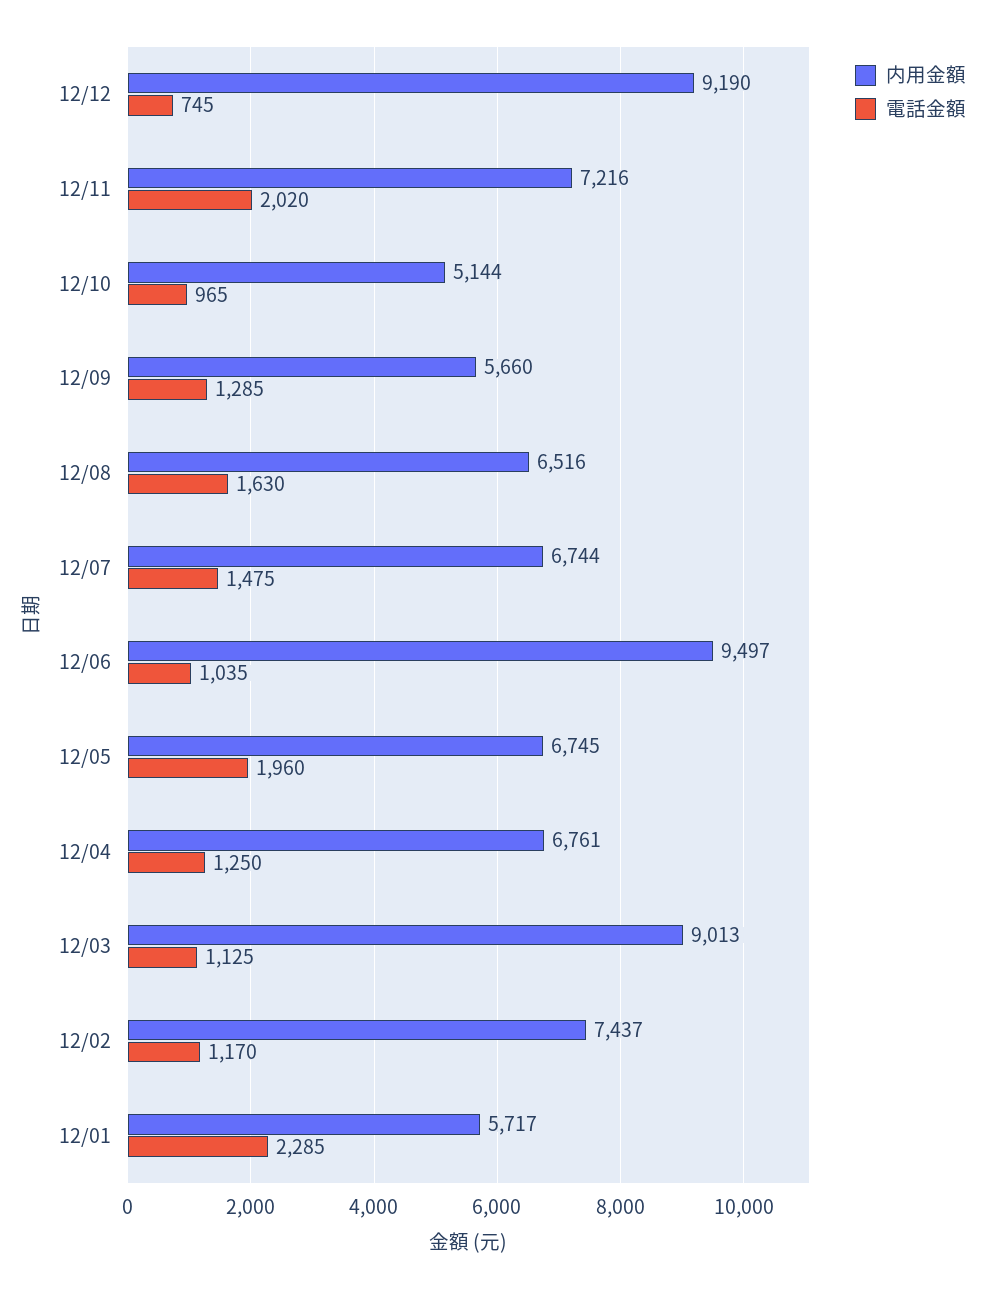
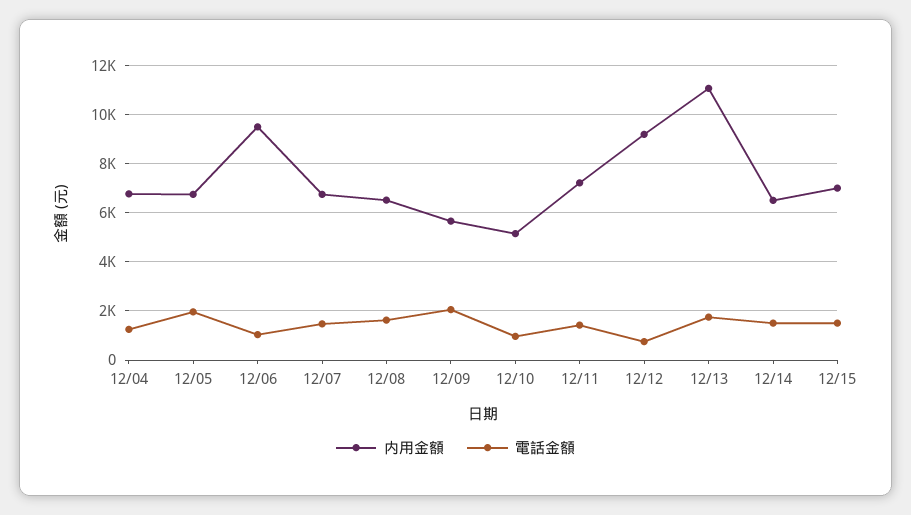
電話金額, 12/11: 2020 -> 1500
電話金額, 12/09: 1285 -> 2000
内用金額, 12/03: 9013 -> none
電話金額, 12/03: 1125 -> none
内用金額, 12/02: 7437 -> none
電話金額, 12/02: 1170 -> none
内用金額, 12/01: 5717 -> none
電話金額, 12/01: 2285 -> none
内用金額, 12/13: none -> 11000
電話金額, 12/13: none -> 1750
内用金額, 12/14: none -> 6500
電話金額, 12/14: none -> 1500
内用金額, 12/15: none -> 7000
電話金額, 12/15: none -> 1500

